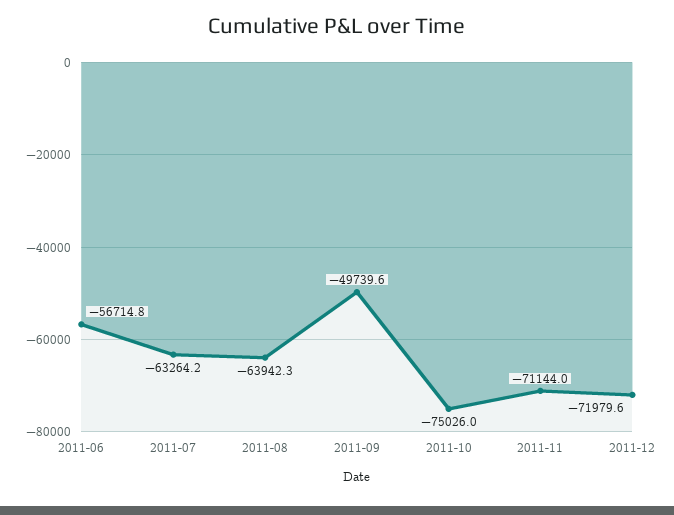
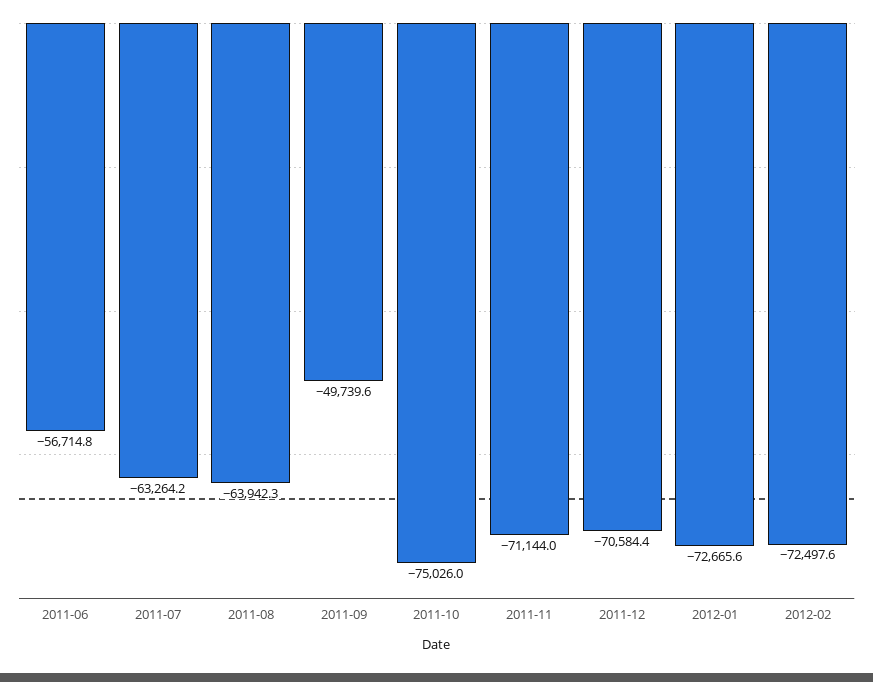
2011-12: -71979.6 -> -70584.4
2012-01: none -> -72665.6
2012-02: none -> -72497.6

